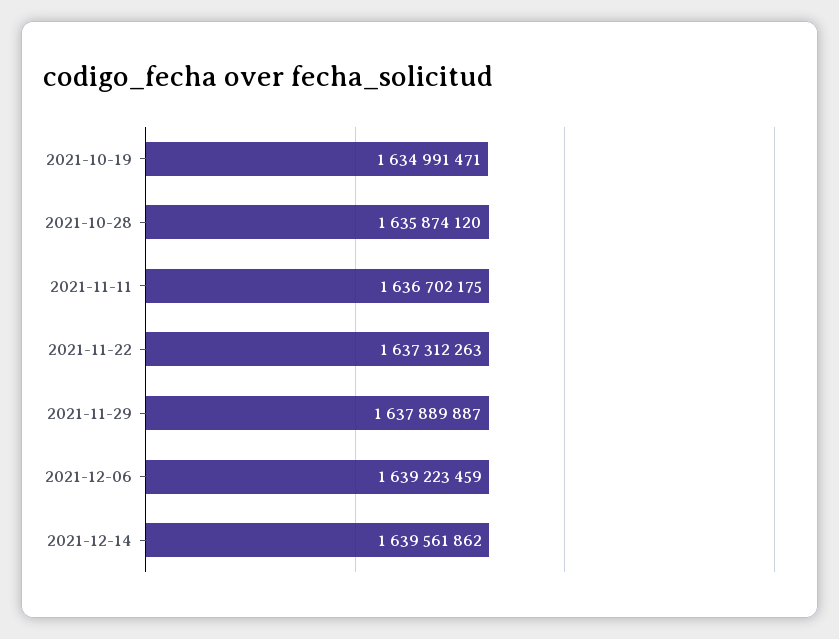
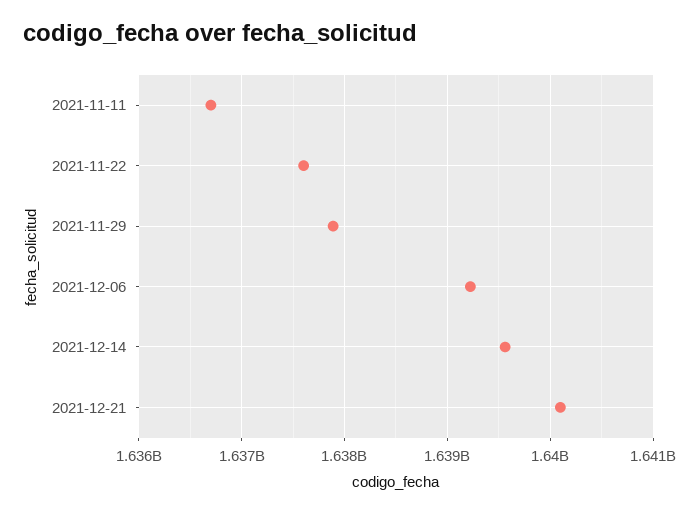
2021-10-19: 1634991471 -> none
2021-10-28: 1635874120 -> none
2021-11-22: 1637312263 -> 1637600000
2021-12-21: none -> 1640100000

